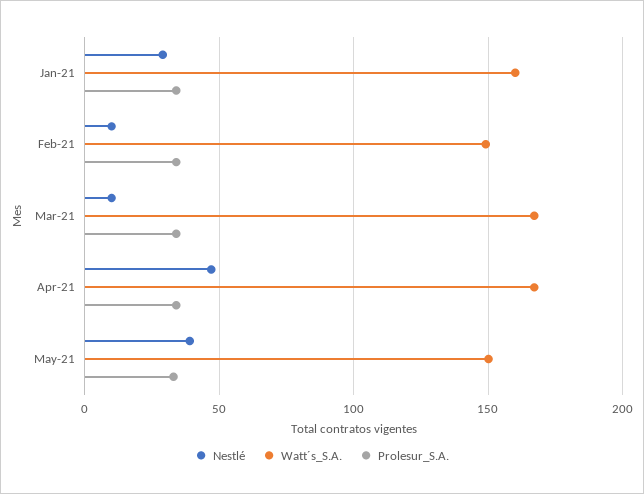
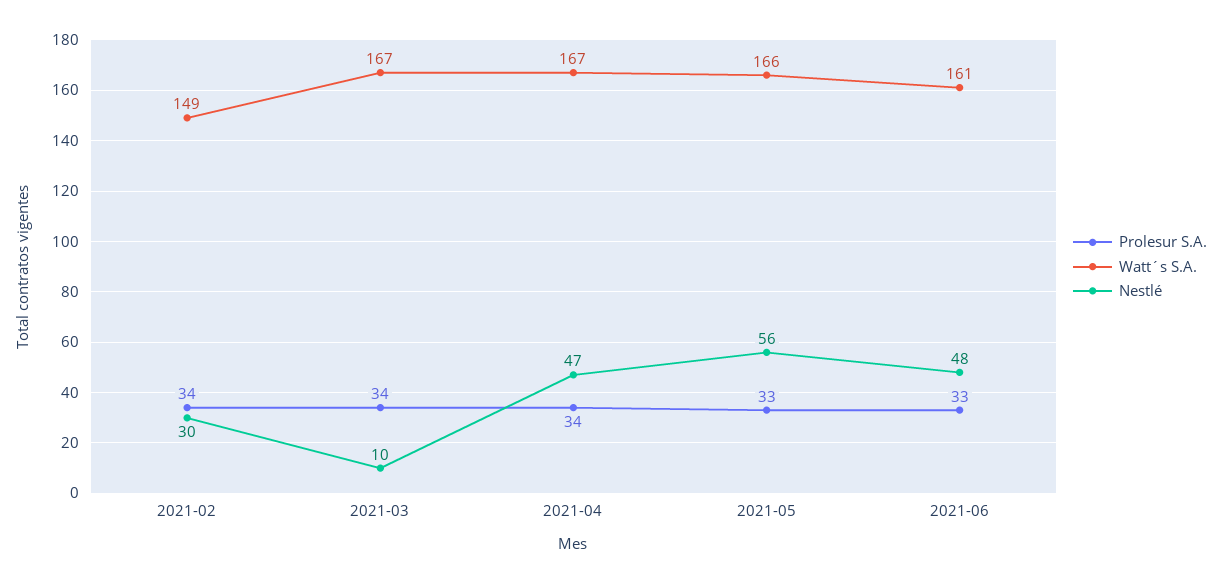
Nestlé, Jan-21: 30 -> none
Watt´s_S.A., Jan-21: 160 -> none
Prolesur_S.A., Jan-21: 35 -> none
Nestlé, Feb-21: 10 -> 30
Nestlé, May-21: 40 -> 56
Watt´s_S.A., May-21: 150 -> 166
Prolesur_S.A., 2021-06: none -> 33
Watt´s_S.A., 2021-06: none -> 161
Nestlé, 2021-06: none -> 48

